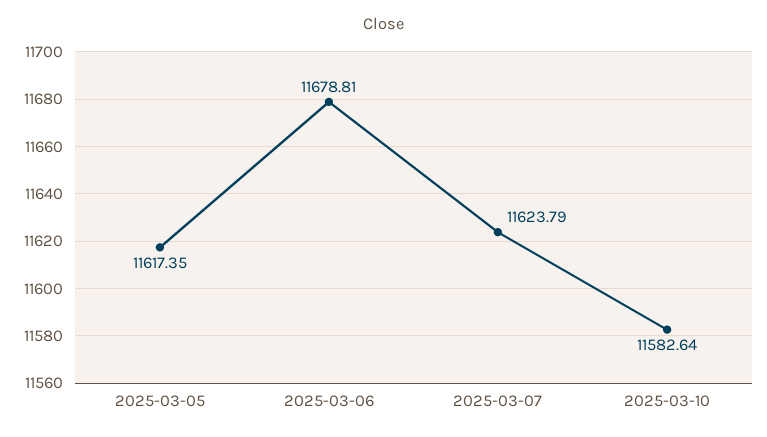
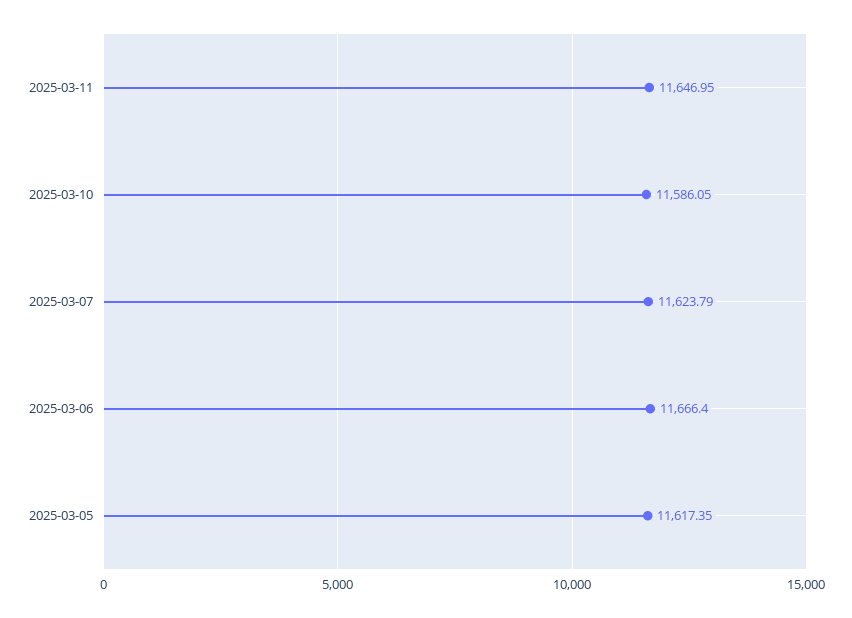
2025-03-06: 11678.81 -> 11666.4
2025-03-10: 11582.64 -> 11586.05
2025-03-11: none -> 11646.95

